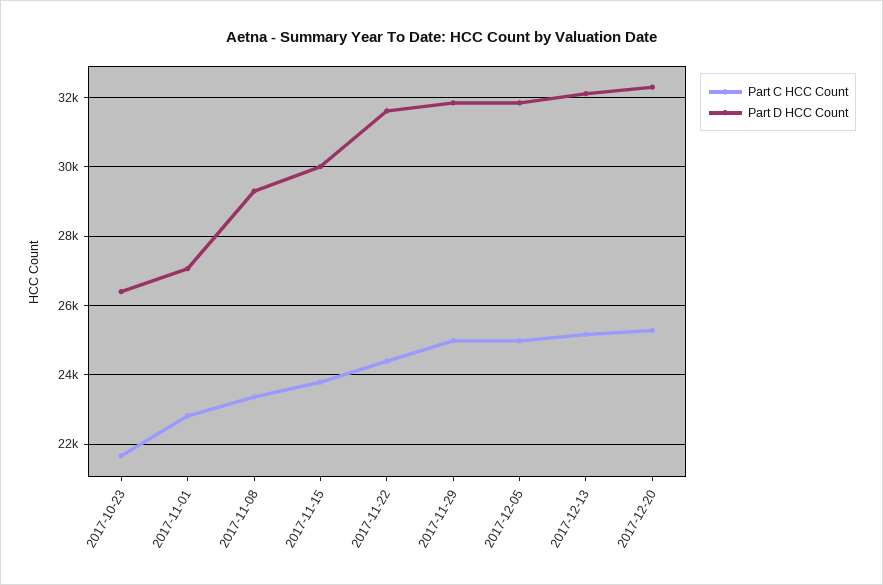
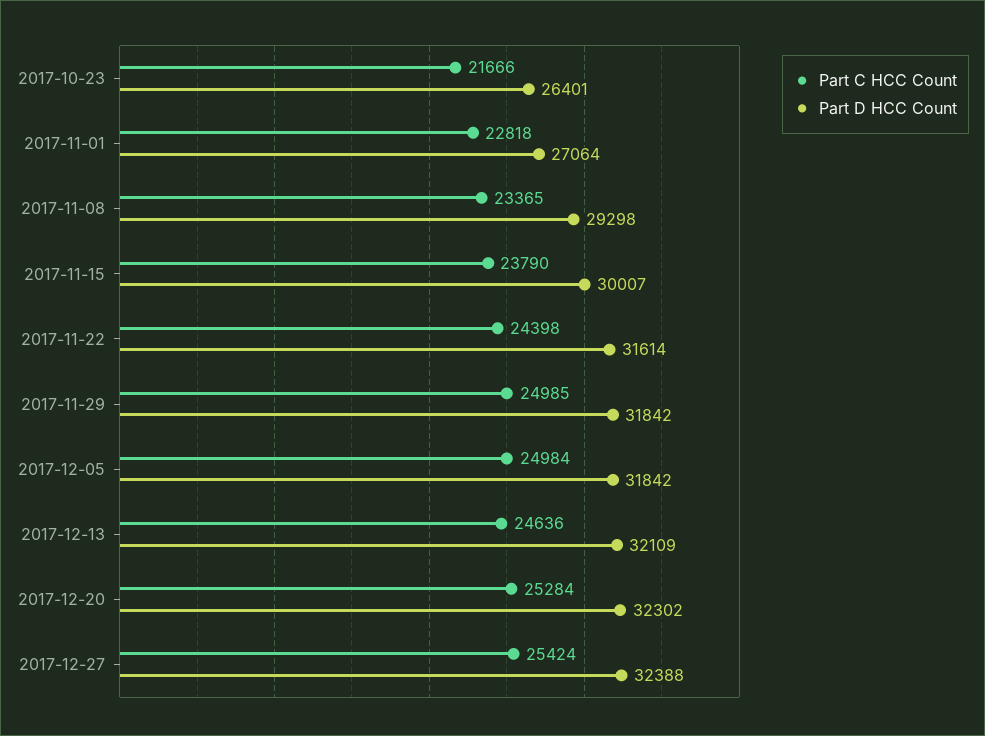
Part C HCC Count, 2017-12-13: 25200 -> 24636
Part C HCC Count, 2017-12-27: none -> 25424
Part D HCC Count, 2017-12-27: none -> 32388

